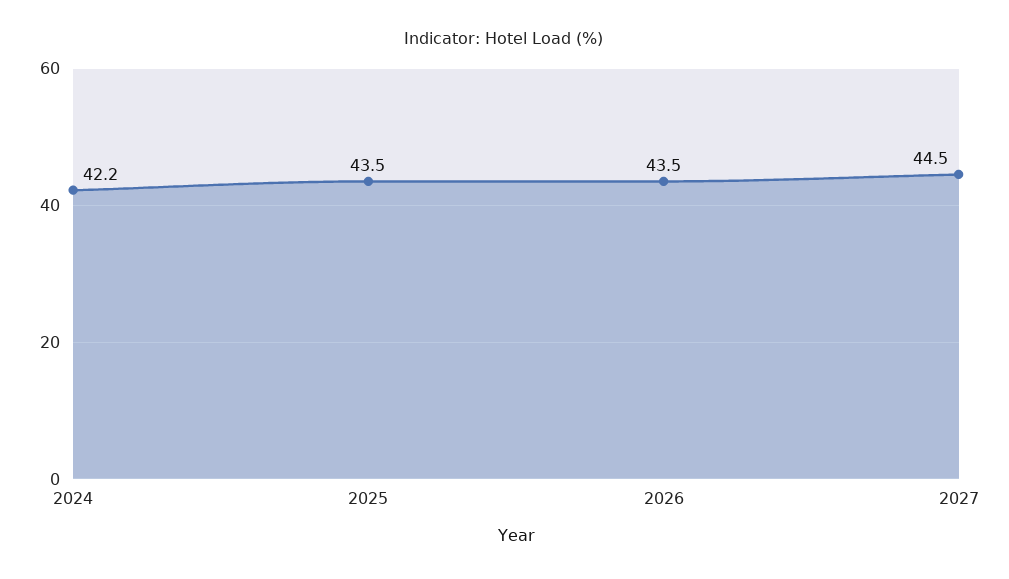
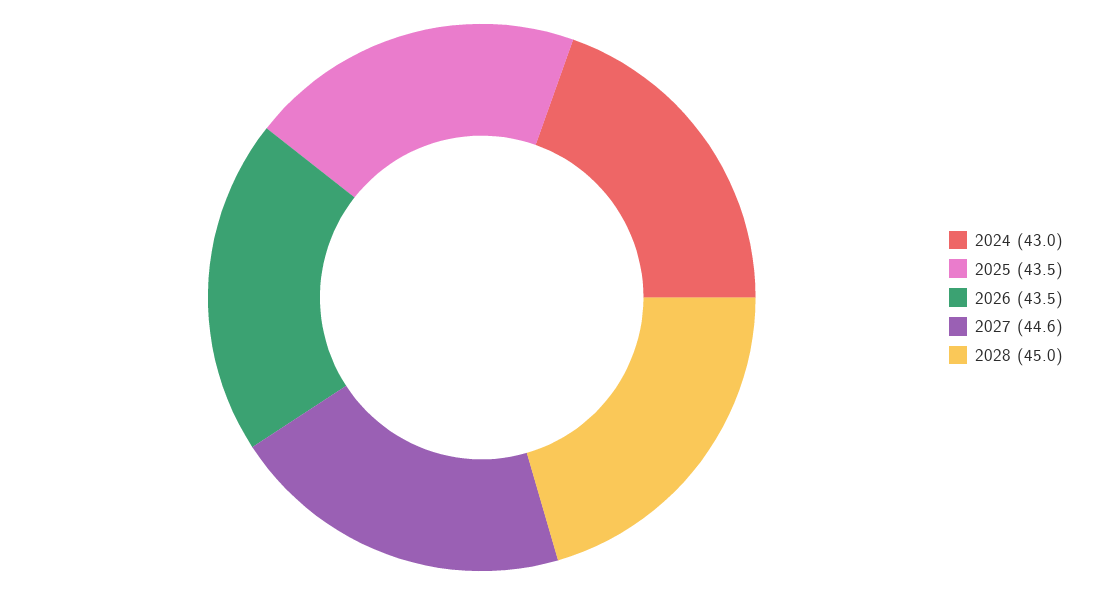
2024: 42.2 -> 43
2027: 44.5 -> 44.6
2028: none -> 45

